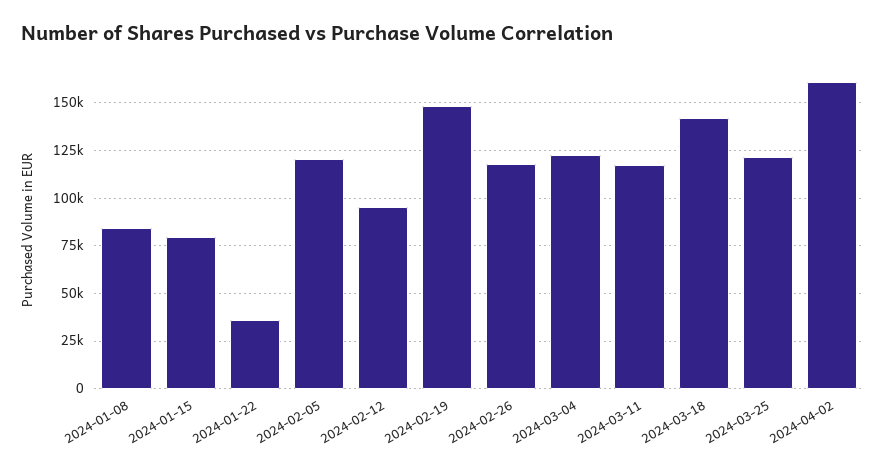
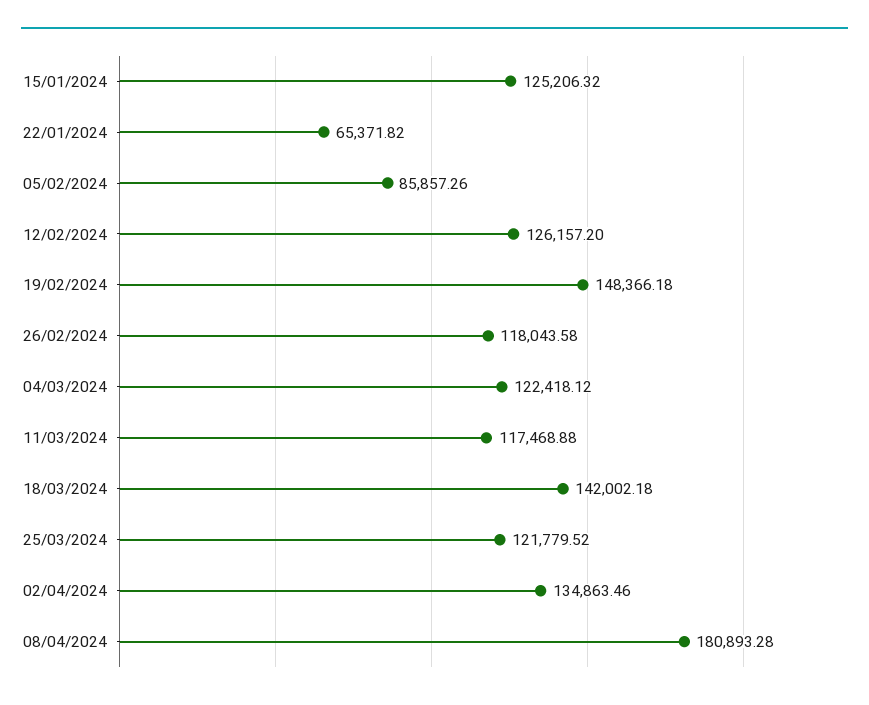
2024-01-08: 85000 -> none
2024-01-15: 80000 -> 125206.32
2024-01-22: 35000 -> 65371.82
2024-02-05: 120000 -> 85857.26
2024-02-12: 95000 -> 126157.2
2024-04-02: 160000 -> 134863.46
08/04/2024: none -> 180893.28

